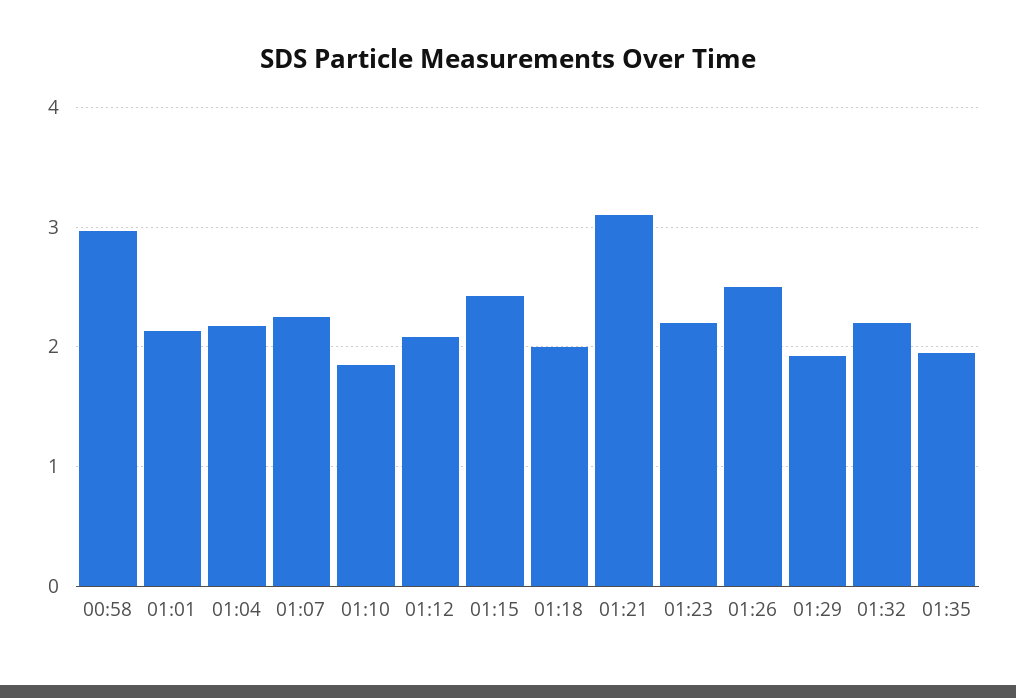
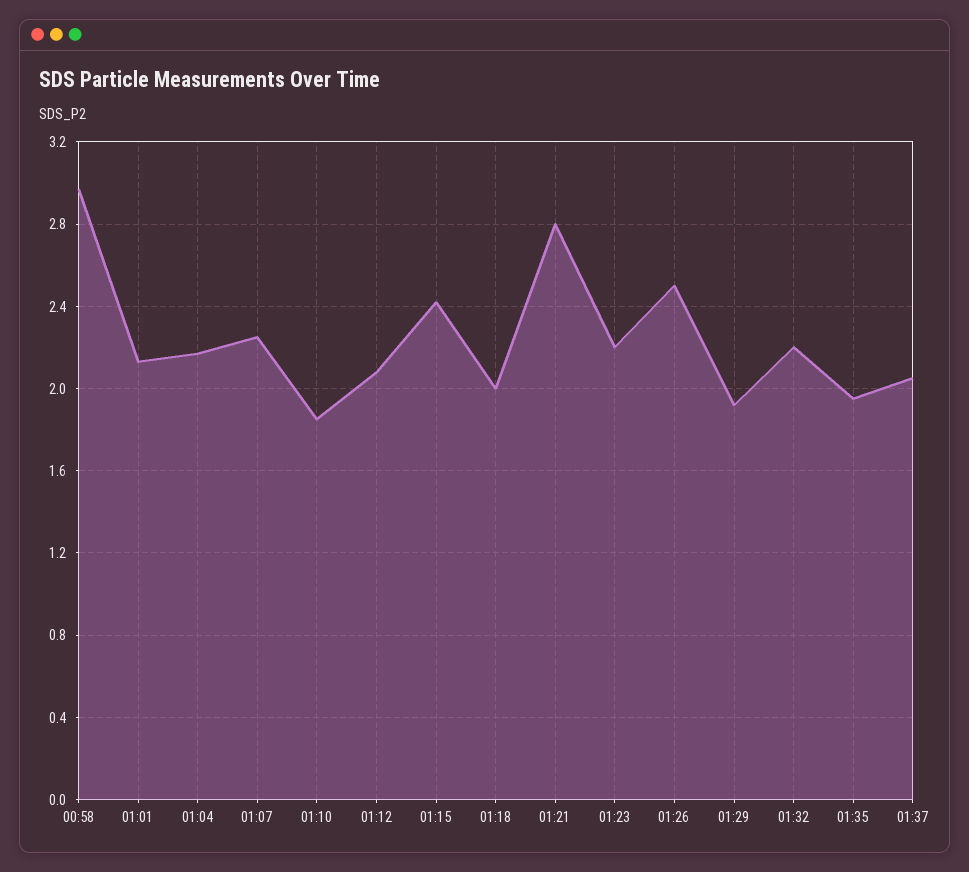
01:21: 3.1 -> 2.8
01:37: none -> 2.05

